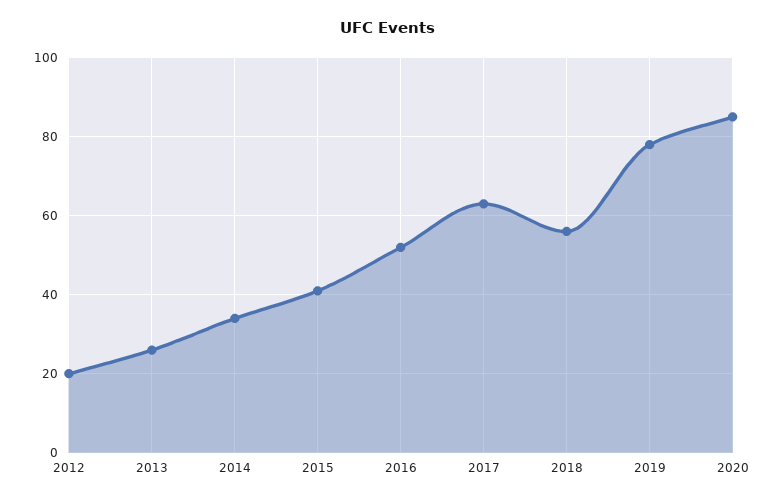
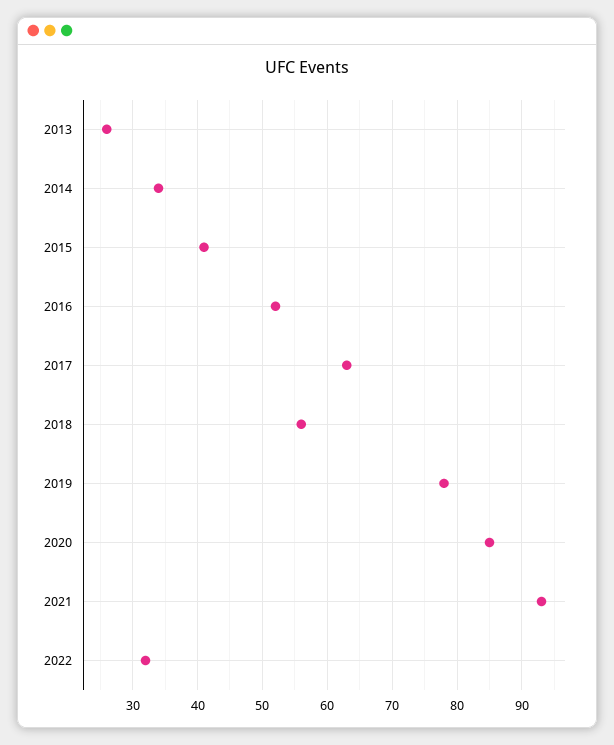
2012: 20 -> none
2021: none -> 93
2022: none -> 32

